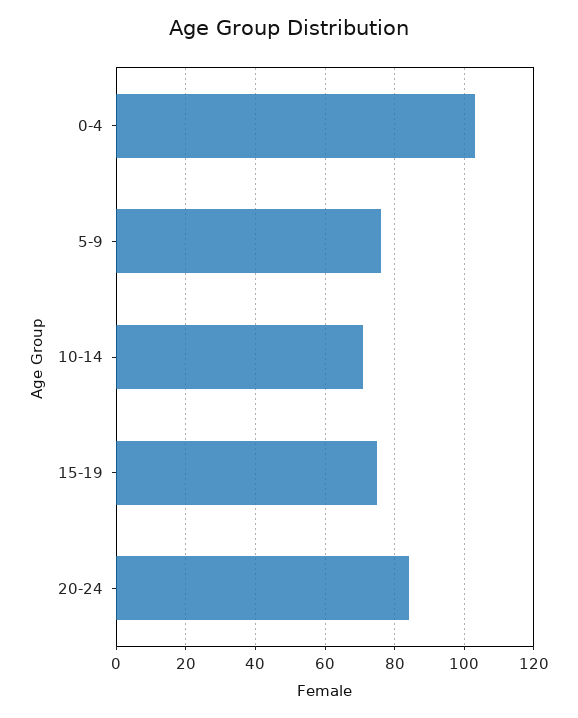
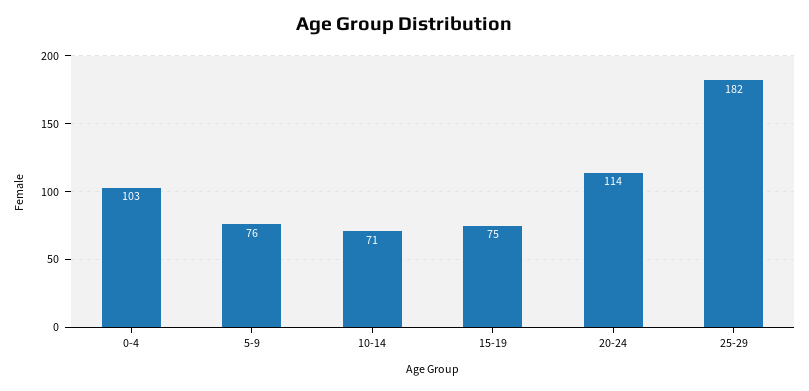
20-24: 85 -> 114
25-29: none -> 182

